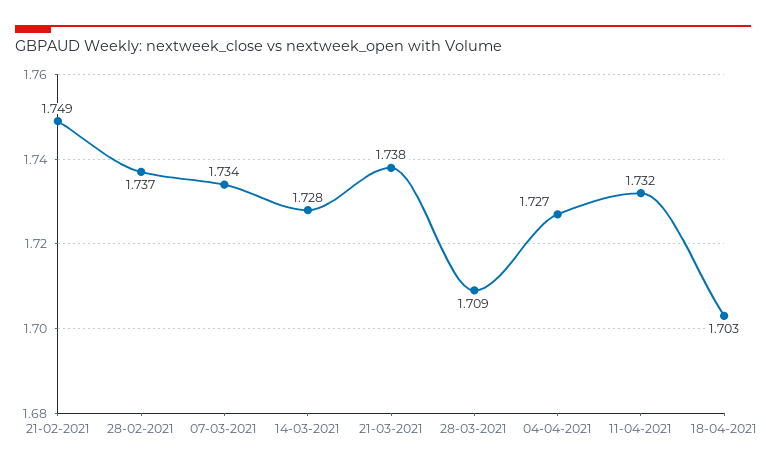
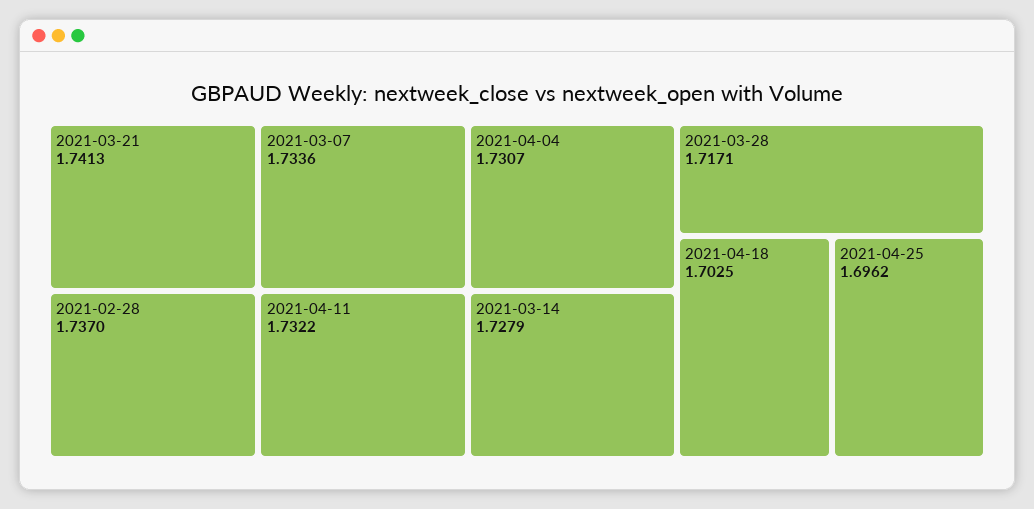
21-02-2021: 1.749 -> none
21-03-2021: 1.738 -> 1.7413
28-03-2021: 1.709 -> 1.7171
04-04-2021: 1.727 -> 1.7307
2021-04-25: none -> 1.6962

